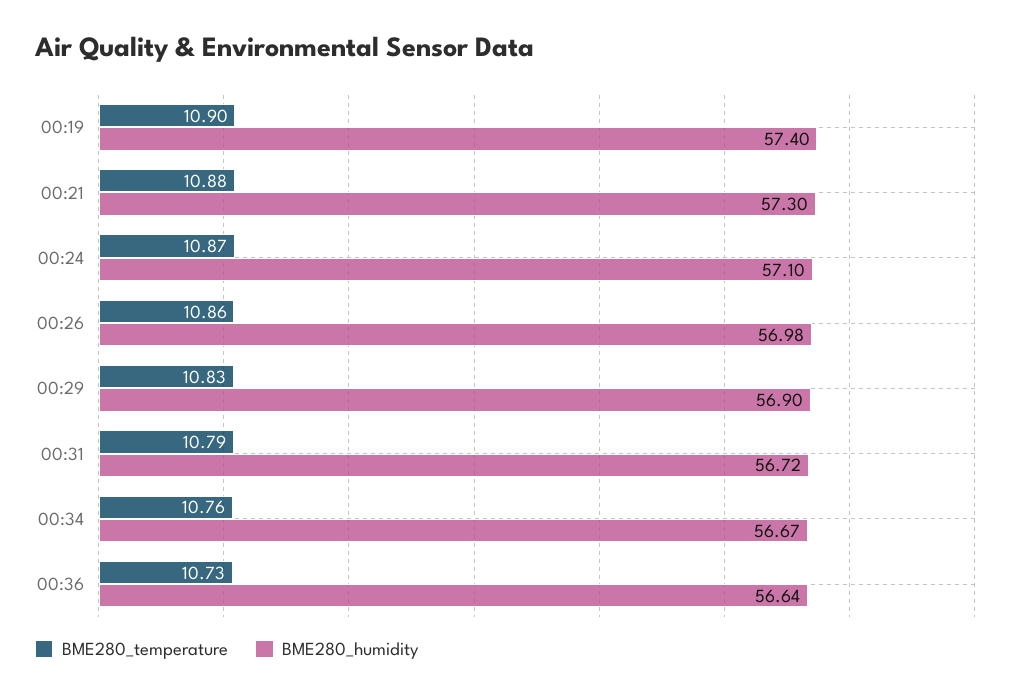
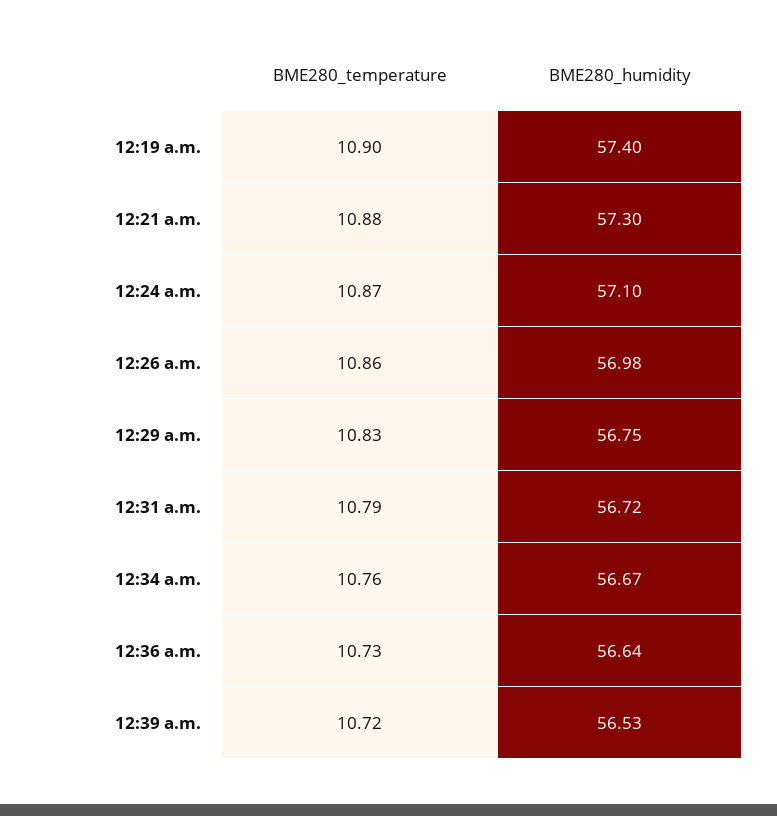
BME280_humidity, 00:29: 56.9 -> 56.75
BME280_temperature, 12:39 a.m.: none -> 10.72
BME280_humidity, 12:39 a.m.: none -> 56.53

